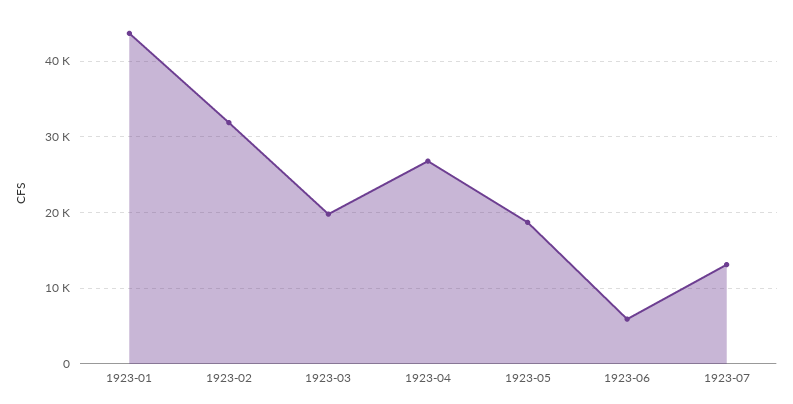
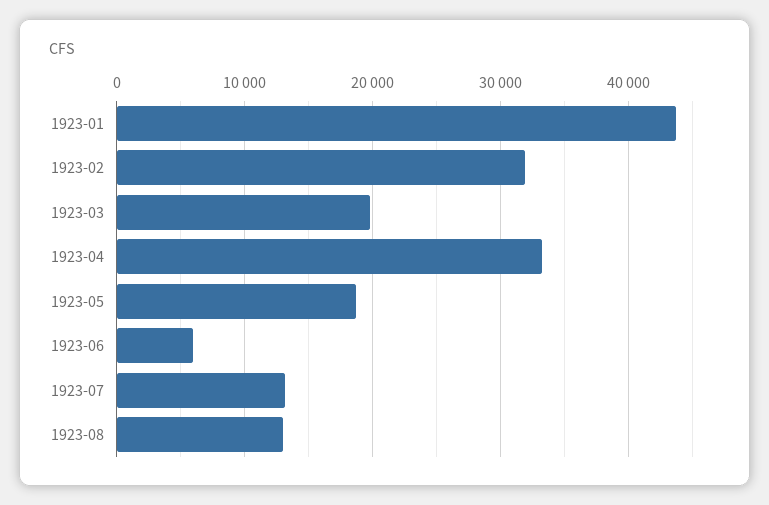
1923-04: 27000 -> 33000
1923-08: none -> 13000

